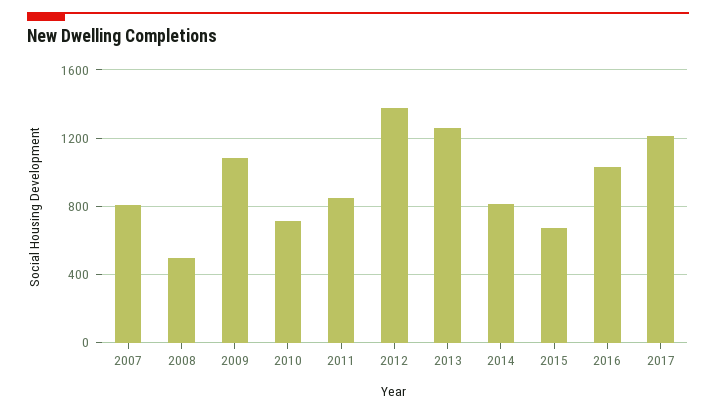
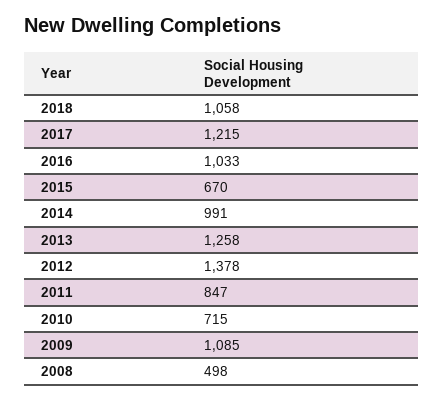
2007: 800 -> none
2014: 800 -> 991
2018: none -> 1058

